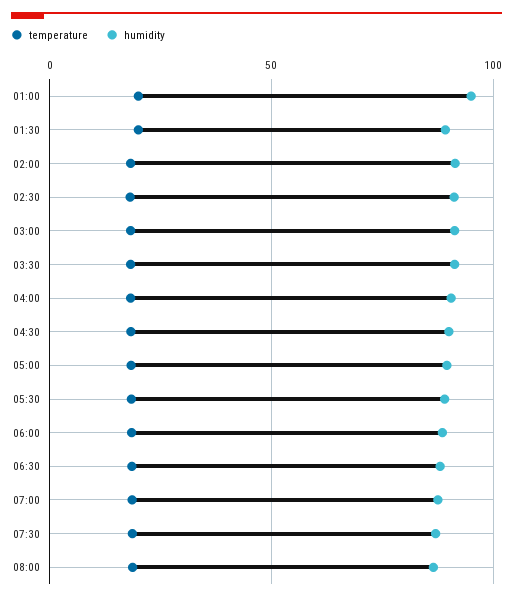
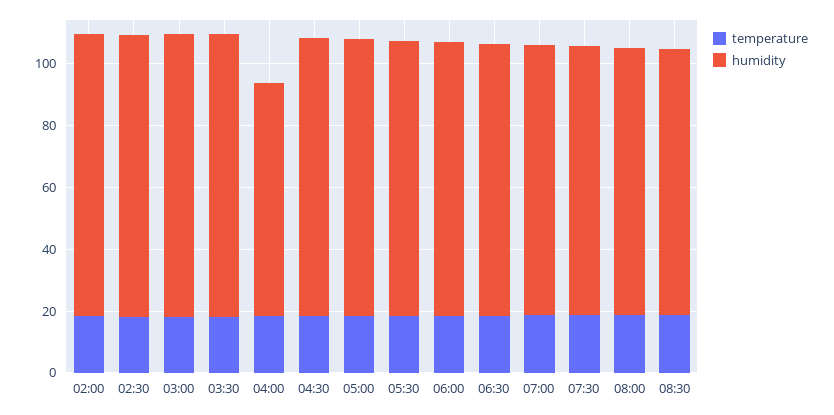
temperature, 01:00: 20 -> none
humidity, 01:00: 95 -> none
temperature, 01:30: 20 -> none
humidity, 01:30: 90 -> none
humidity, 04:00: 90 -> 75
temperature, 08:30: none -> 20
humidity, 08:30: none -> 85

